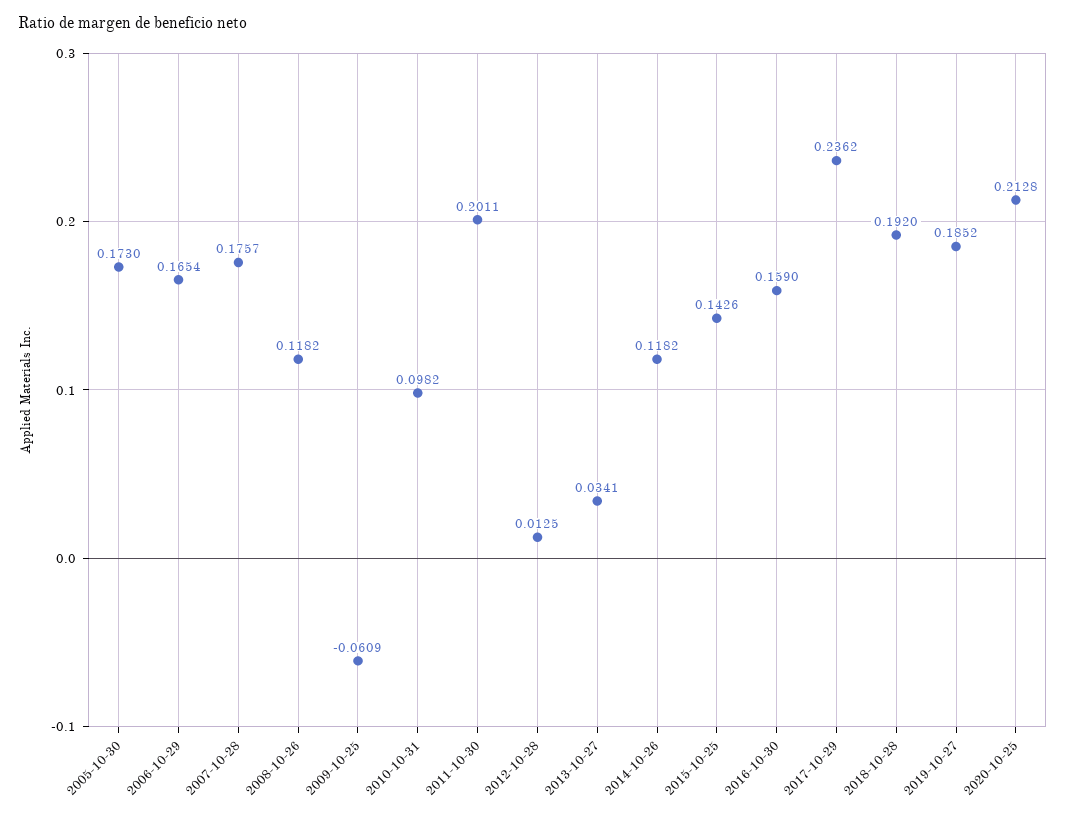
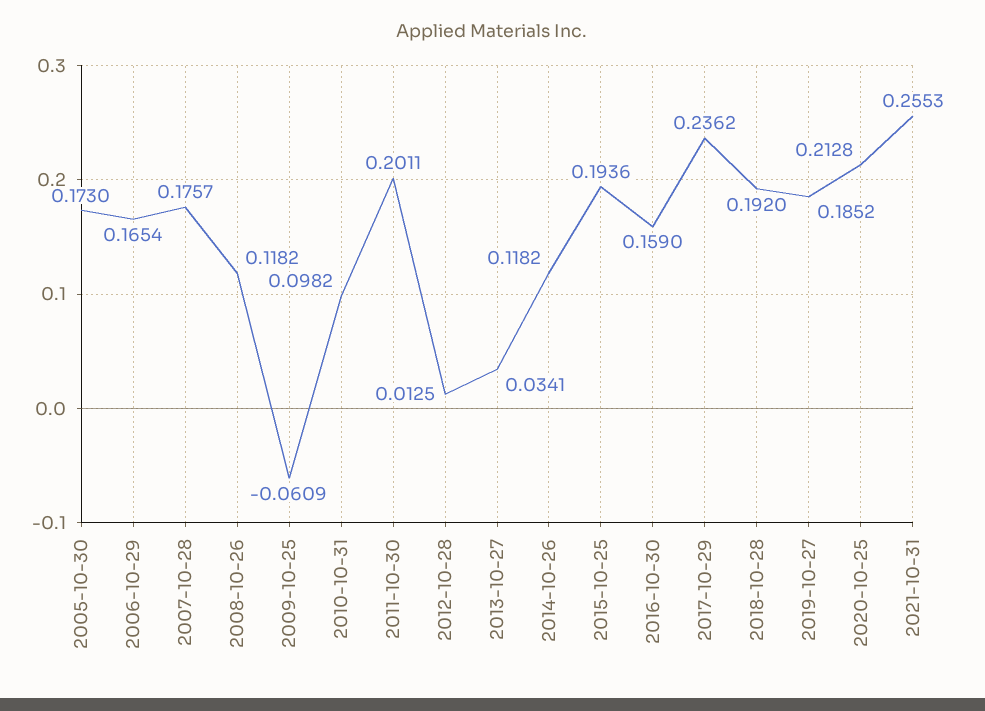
2015-10-25: 0.1426 -> 0.1936
2021-10-31: none -> 0.2553

